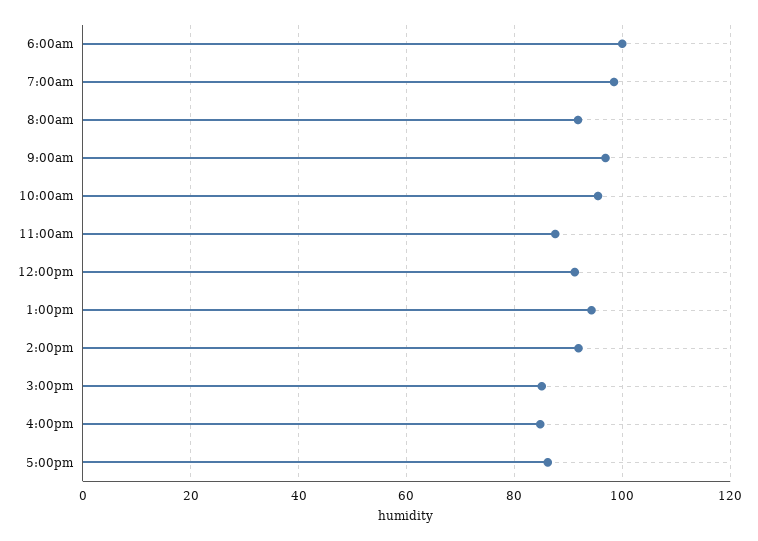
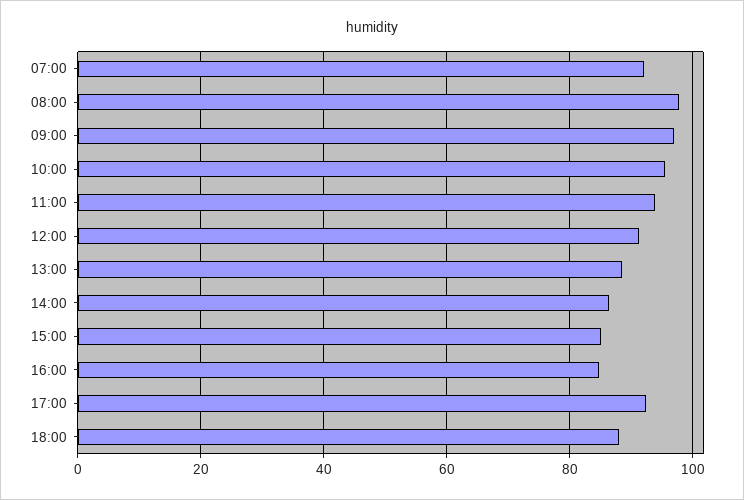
6:00am: 100 -> none
7:00am: 98 -> 92
8:00am: 92 -> 98
11:00am: 88 -> 94
1:00pm: 94 -> 88
2:00pm: 92 -> 86
5:00pm: 86 -> 92
18:00: none -> 88

